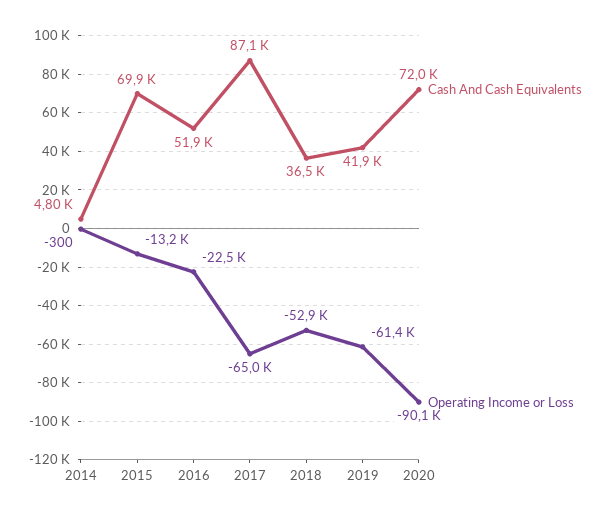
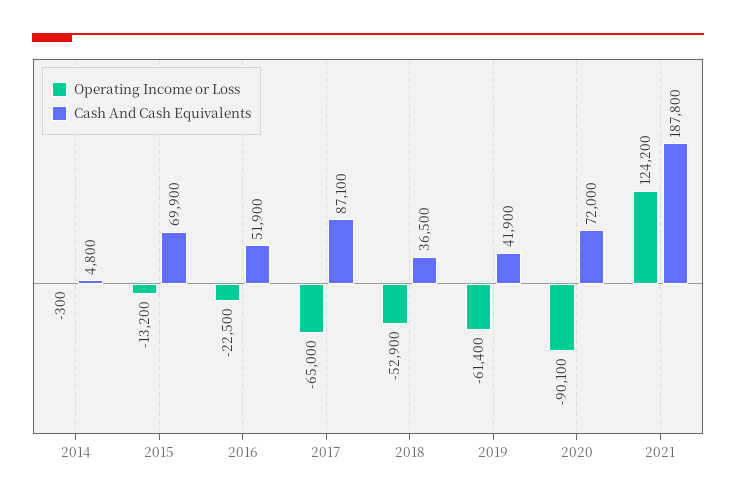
Operating Income or Loss, 2021: none -> 124200
Cash And Cash Equivalents, 2021: none -> 187800

